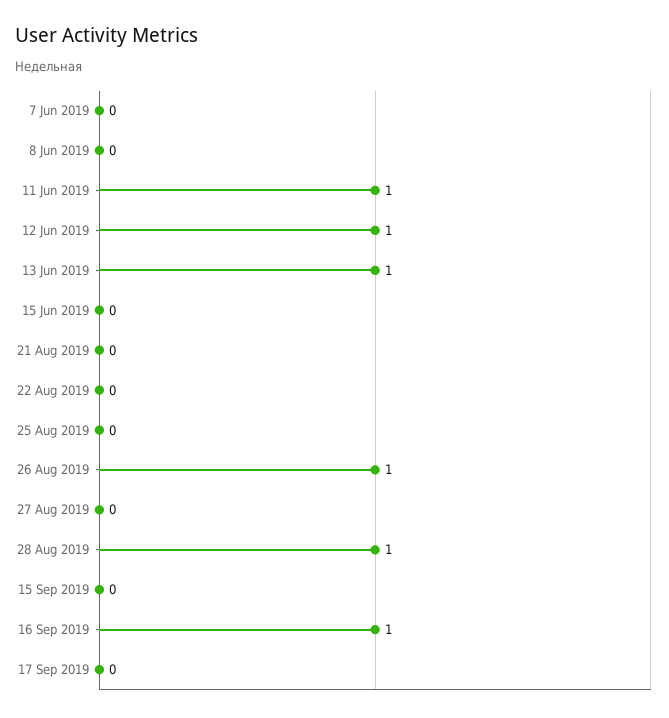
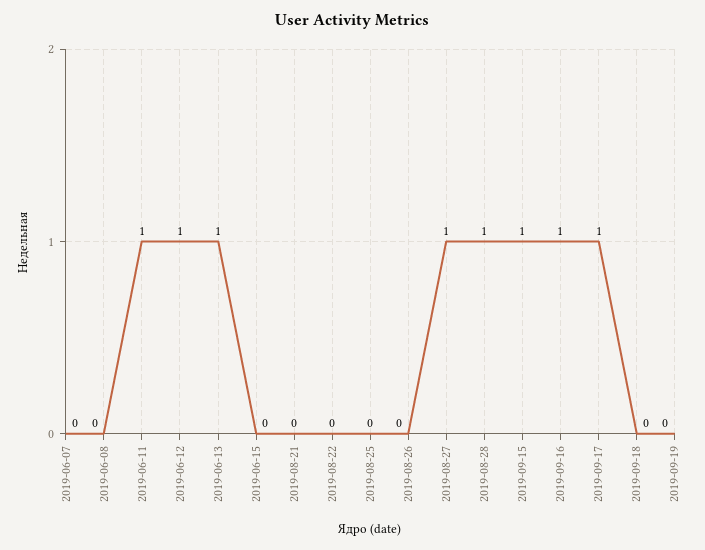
26 Aug 2019: 1 -> 0
27 Aug 2019: 0 -> 1
15 Sep 2019: 0 -> 1
17 Sep 2019: 0 -> 1
2019-09-18: none -> 0
2019-09-19: none -> 0

